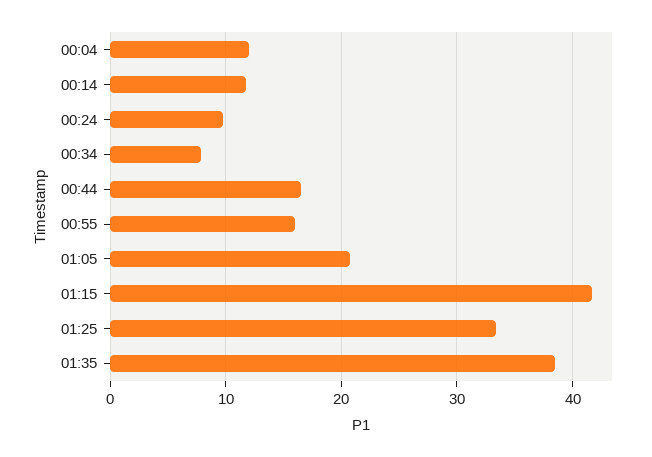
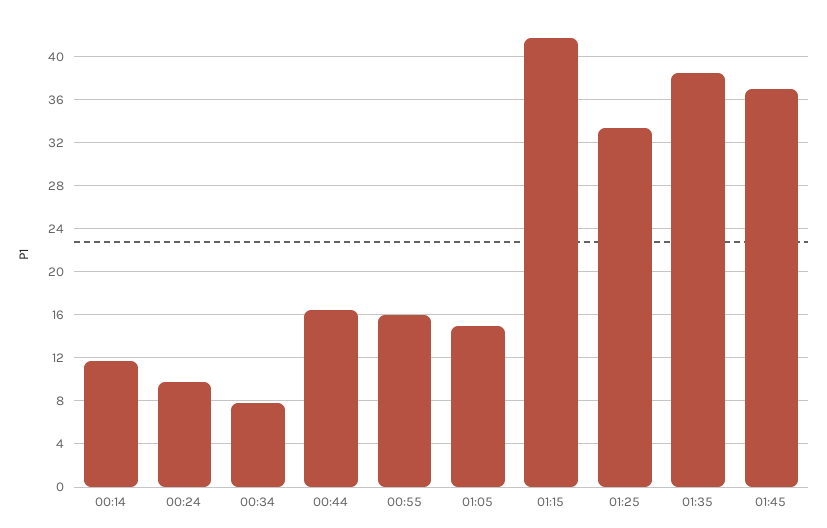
00:04: 12 -> none
01:05: 21 -> 15
01:45: none -> 37

